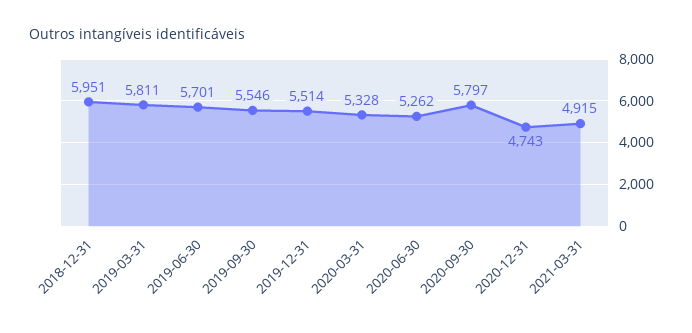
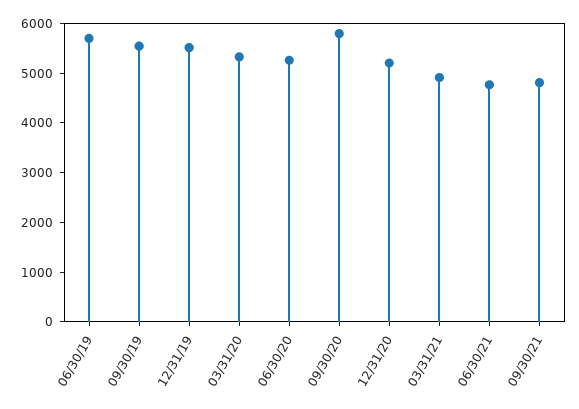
2018-12-31: 5951 -> none
2019-03-31: 5811 -> none
2020-12-31: 4743 -> 5200
06/30/21: none -> 4800
09/30/21: none -> 4800

